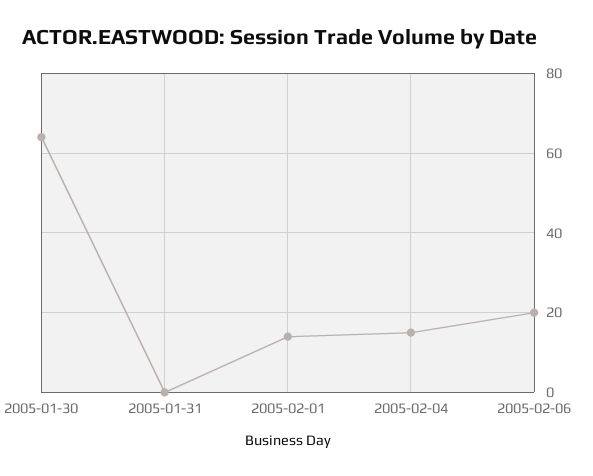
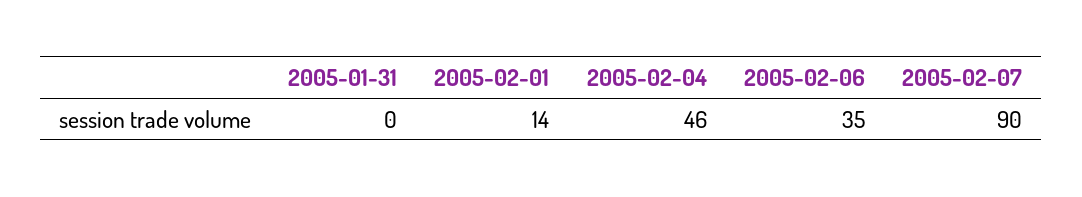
2005-01-30: 65 -> none
2005-02-04: 15 -> 46
2005-02-06: 20 -> 35
2005-02-07: none -> 90

